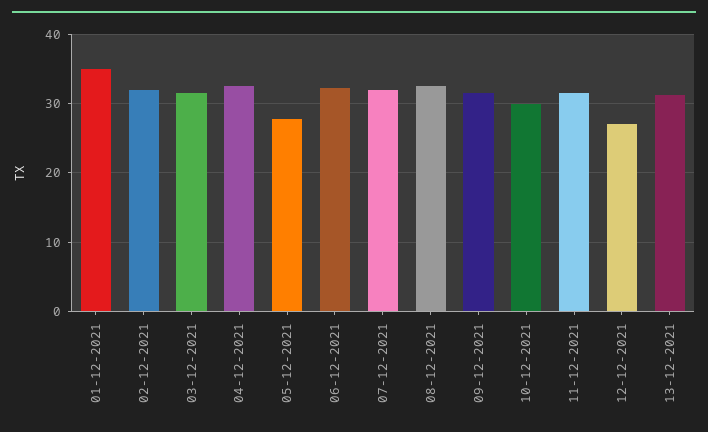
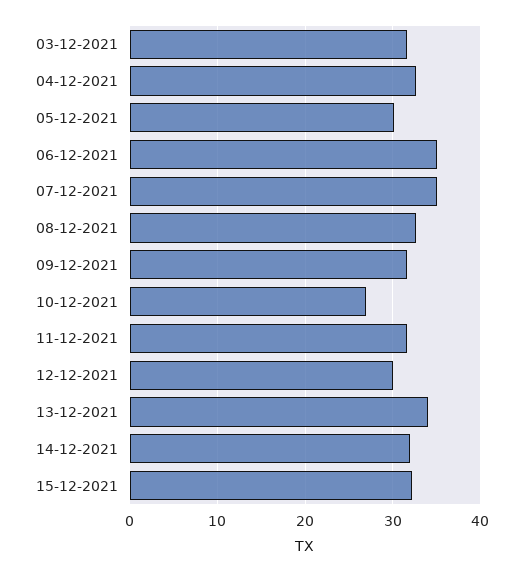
01-12-2021: 35 -> none
02-12-2021: 32 -> none
05-12-2021: 28 -> 30
06-12-2021: 32 -> 35
07-12-2021: 32 -> 35
10-12-2021: 30 -> 27
12-12-2021: 27 -> 30
13-12-2021: 31 -> 34
14-12-2021: none -> 32
15-12-2021: none -> 32

